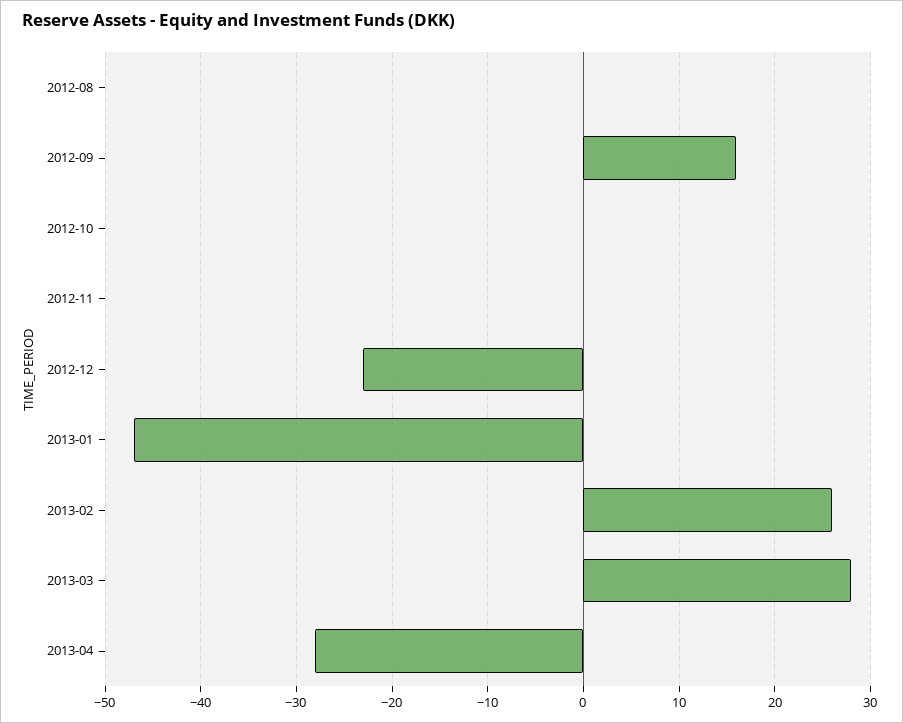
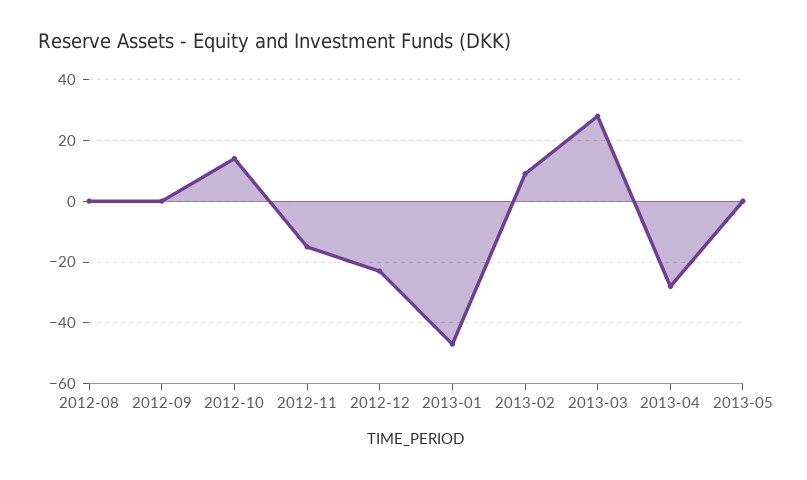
2012-09: 16 -> 0
2012-10: 0 -> 15
2012-11: 0 -> -15
2013-02: 26 -> 10
2013-05: none -> 0

